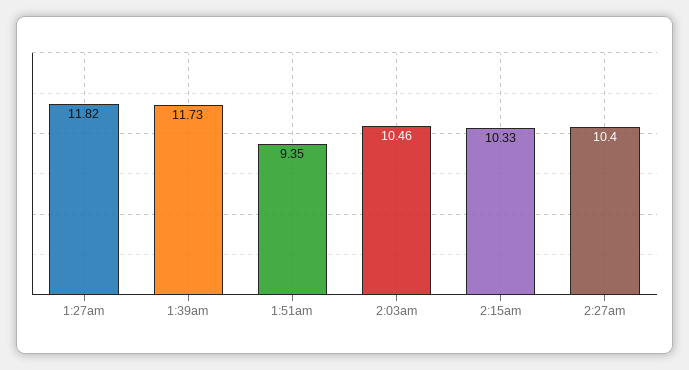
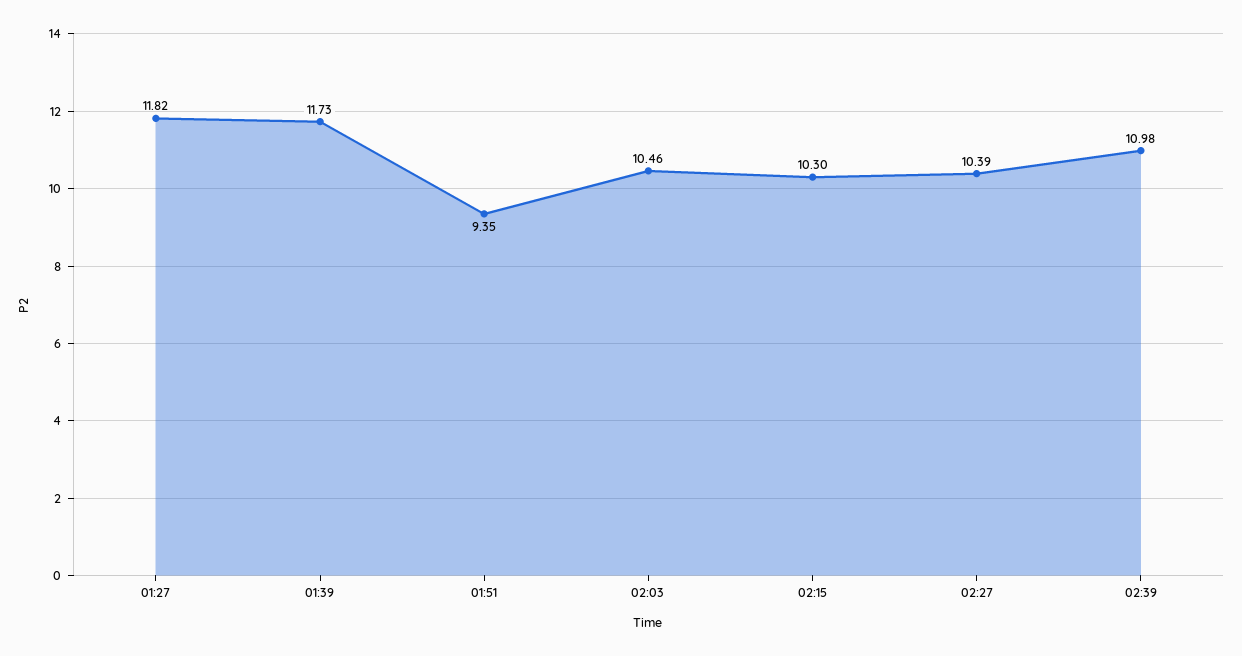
2:15am: 10.33 -> 10.3
2:27am: 10.4 -> 10.39
02:39: none -> 10.98

